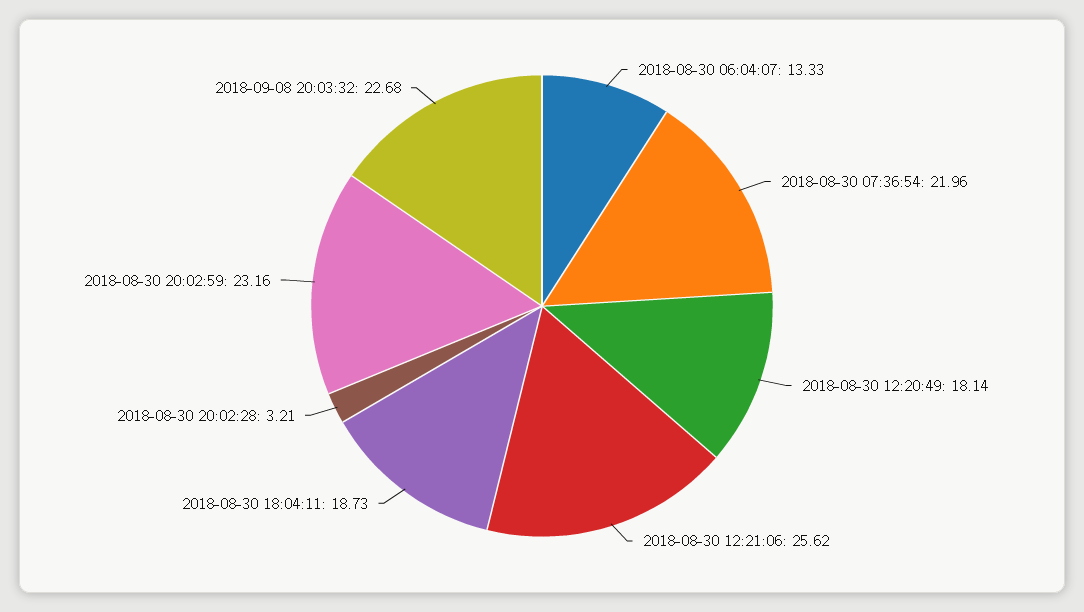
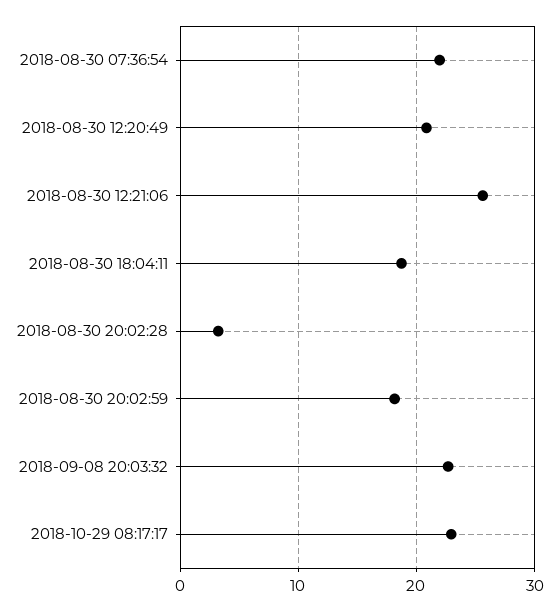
2018-08-30 06:04:07: 13.33 -> none
2018-08-30 12:20:49: 18.14 -> 21
2018-08-30 20:02:59: 23.16 -> 18
2018-10-29 08:17:17: none -> 23

